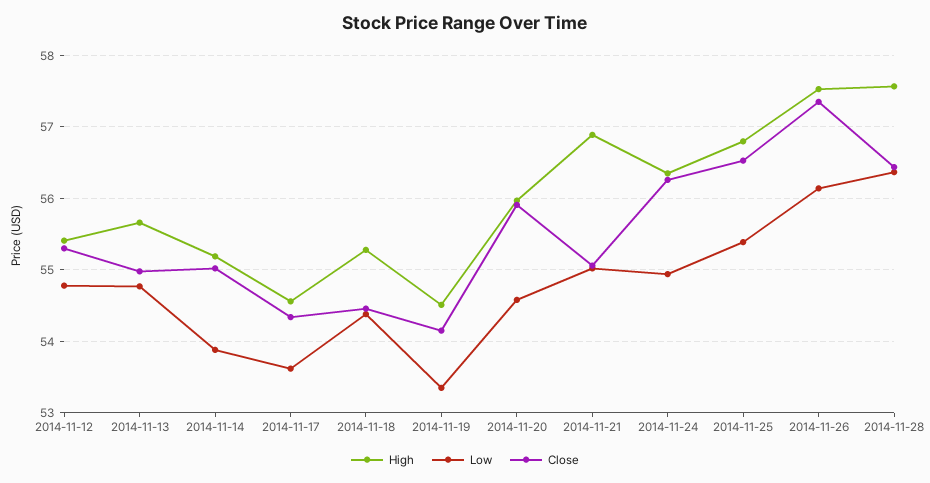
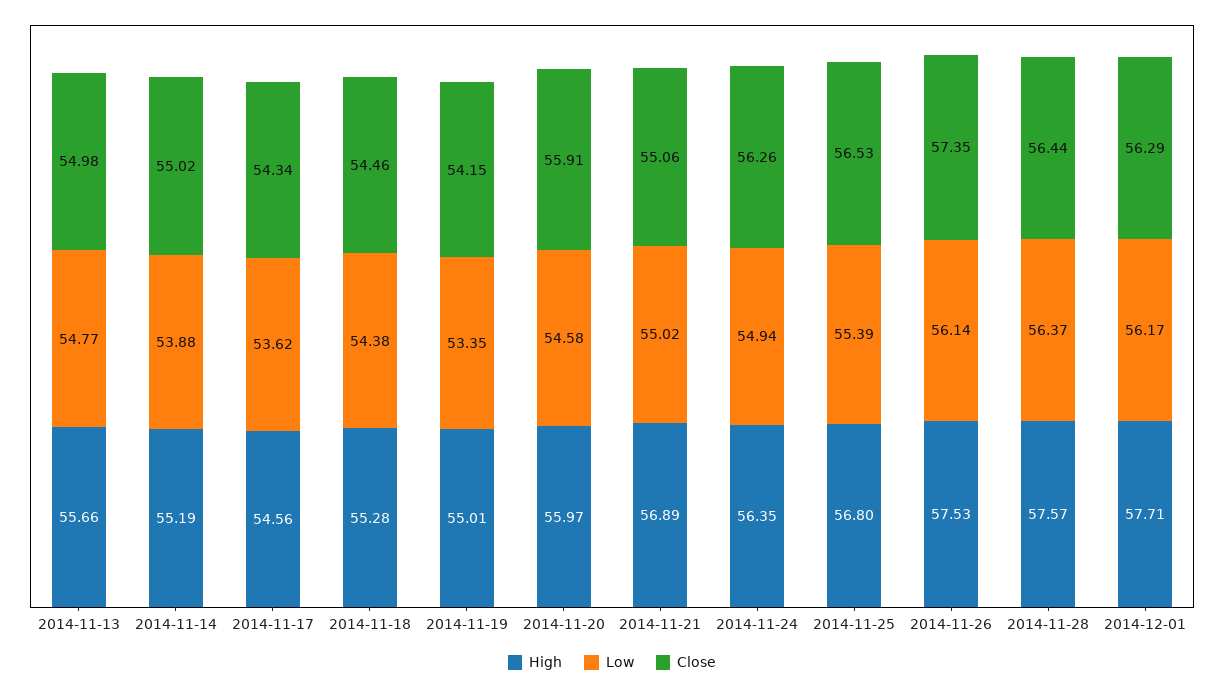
High, 2014-11-12: 55.4 -> none
Low, 2014-11-12: 54.8 -> none
Close, 2014-11-12: 55.3 -> none
High, 2014-11-19: 54.5 -> 55.01
High, 2014-12-01: none -> 57.71
Low, 2014-12-01: none -> 56.17
Close, 2014-12-01: none -> 56.29

